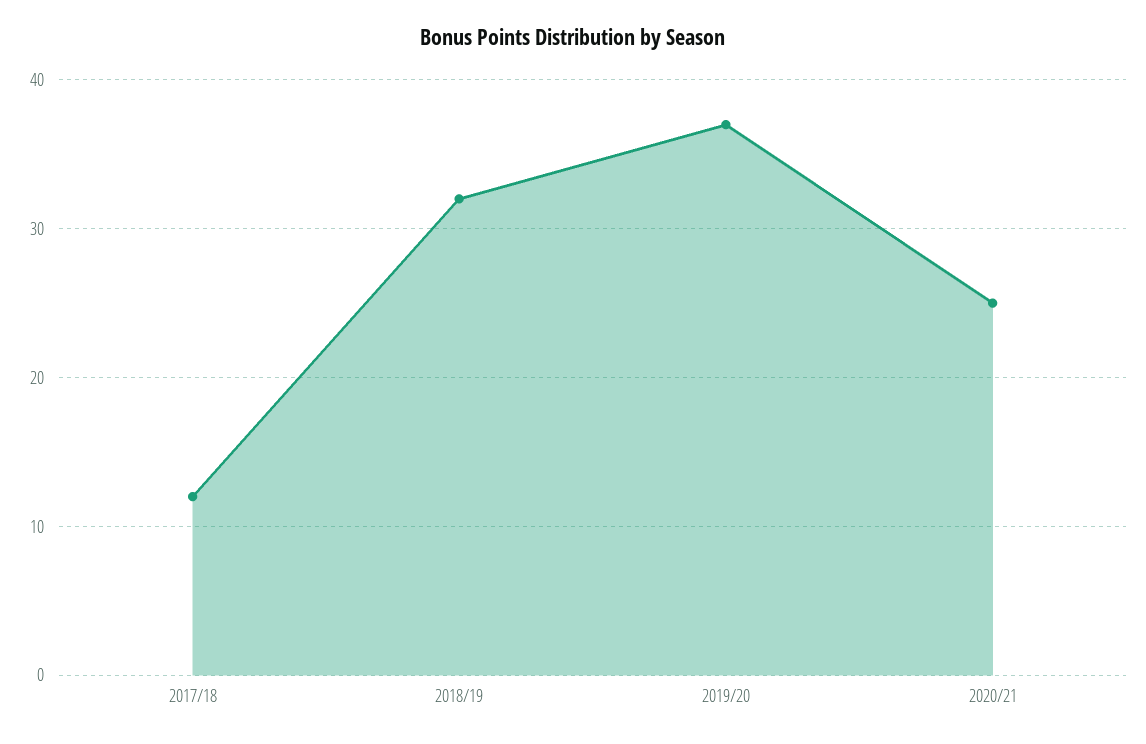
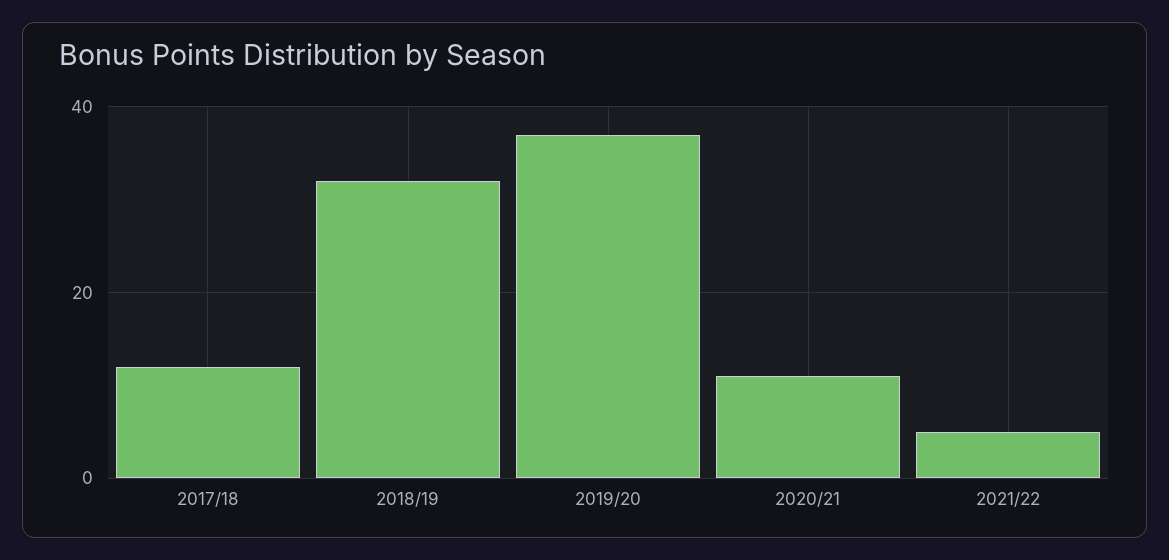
2020/21: 25 -> 10
2021/22: none -> 5

